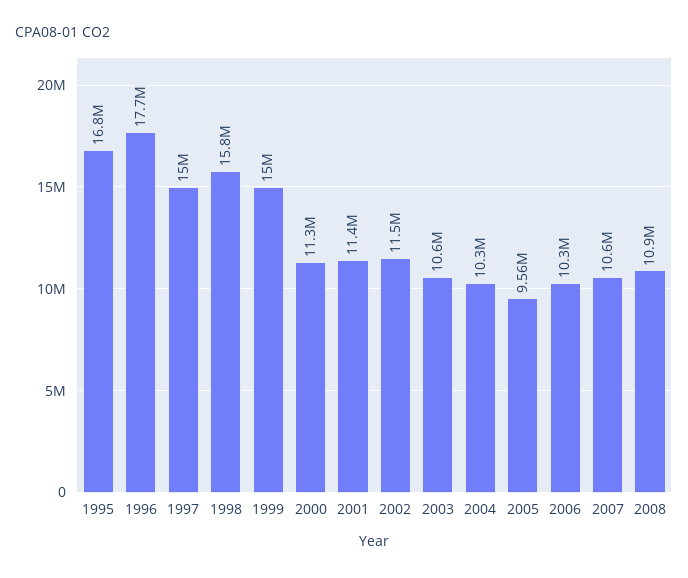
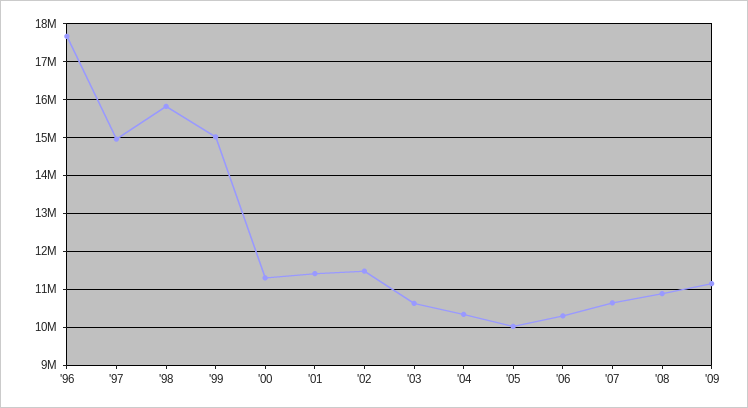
1995: 16800000 -> none
2005: 9560000 -> 10000000
'09: none -> 11200000

